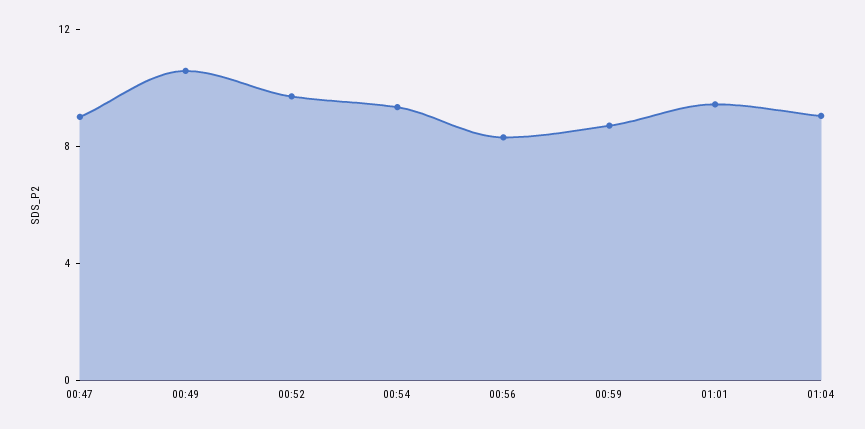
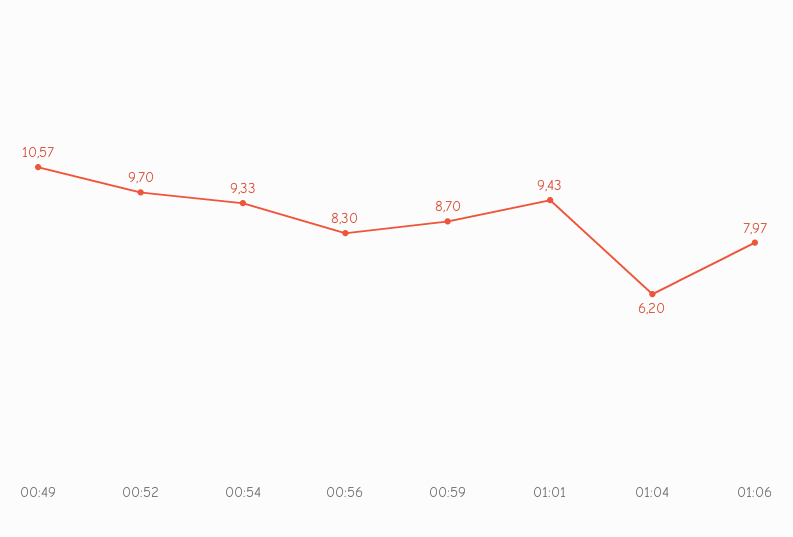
00:47: 9 -> none
01:04: 9 -> 6.2
01:06: none -> 7.97

